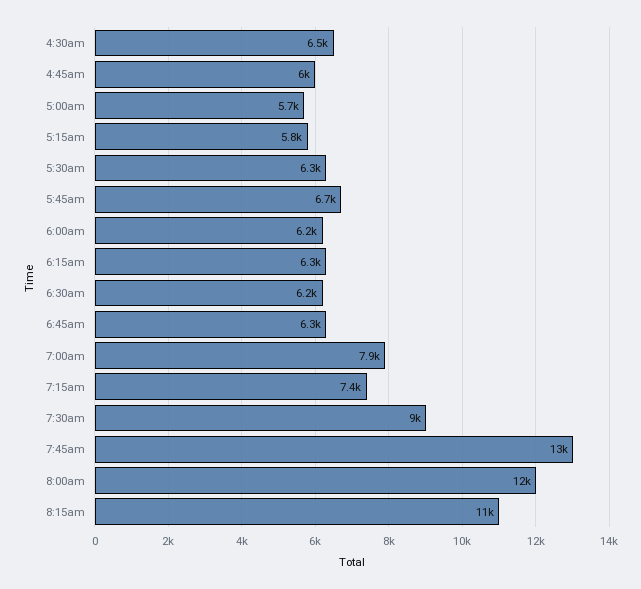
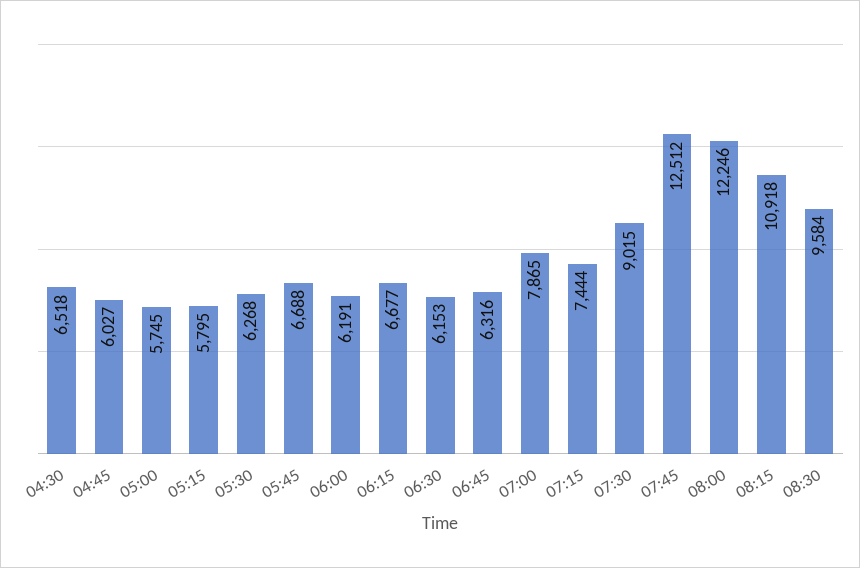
6:15am: 6300 -> 6677
08:30: none -> 9584

